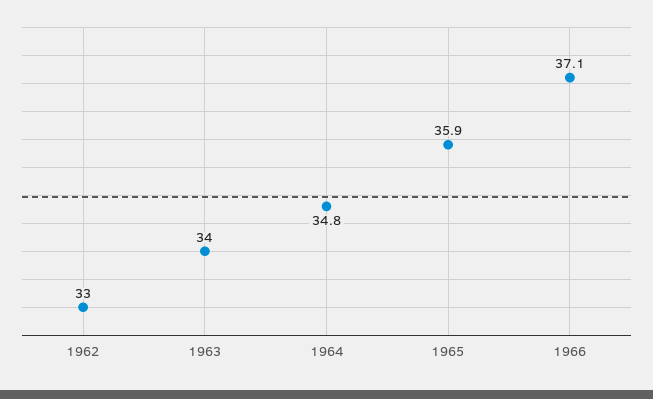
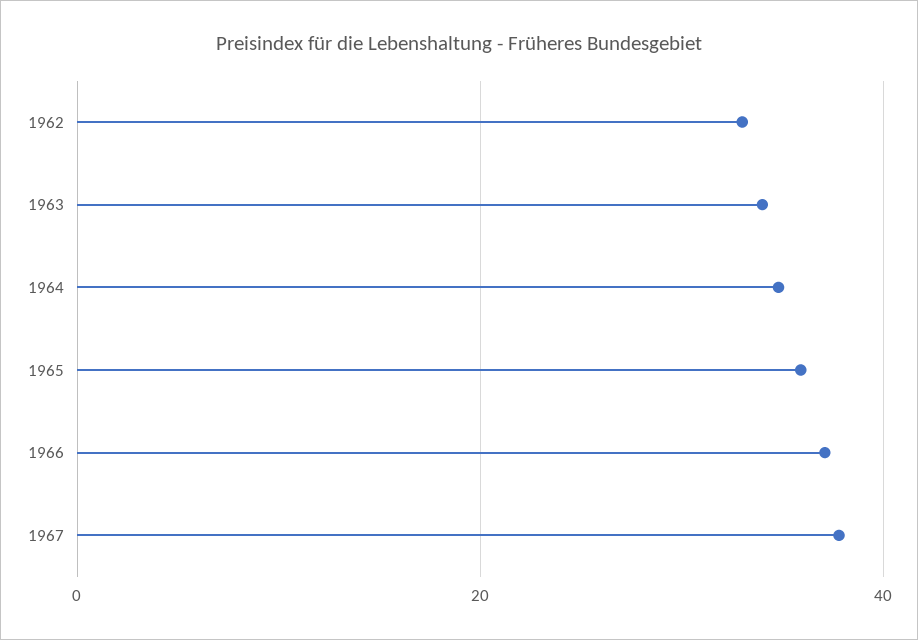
1967: none -> 38

